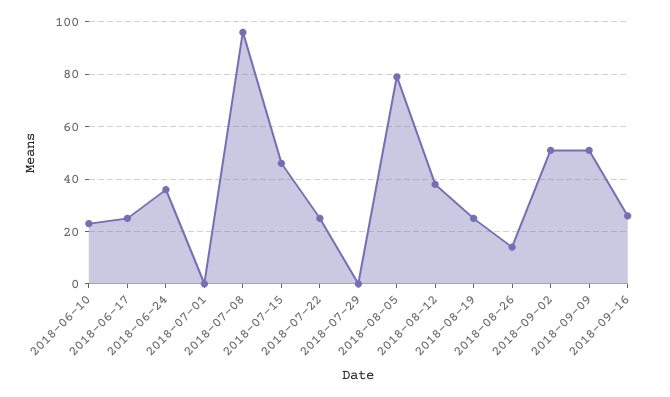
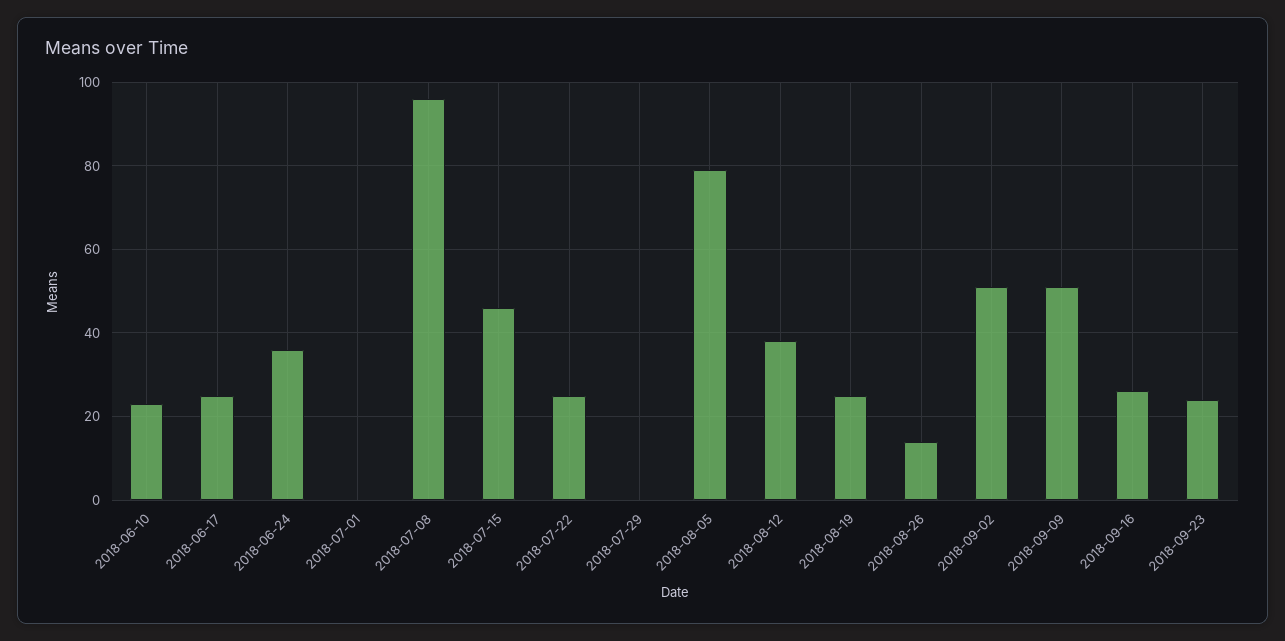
2018-09-23: none -> 25

